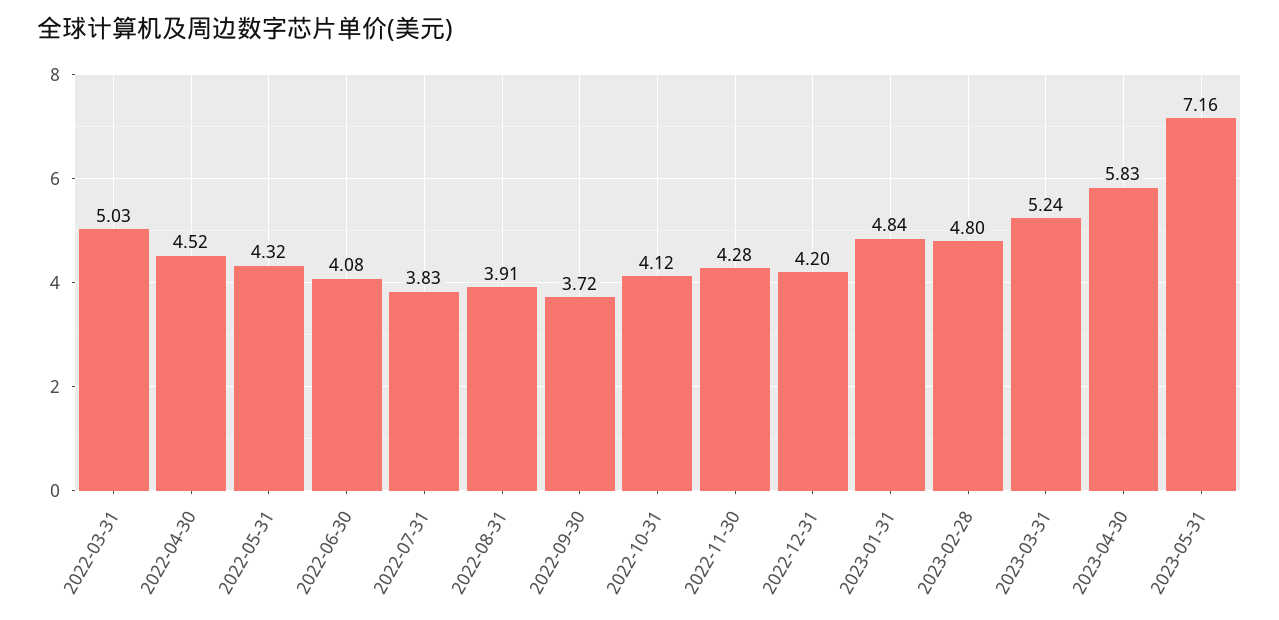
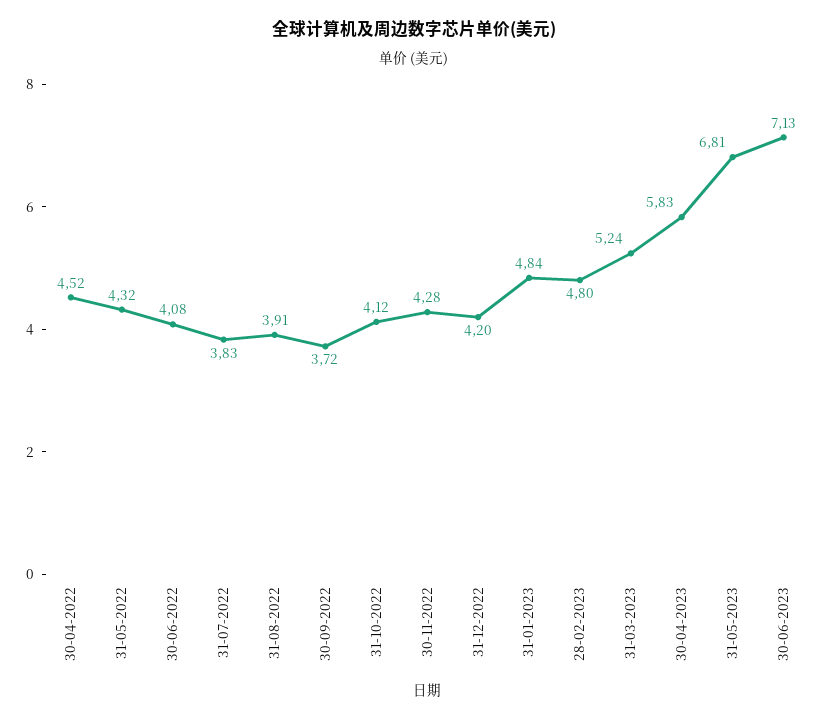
2022-03-31: 5.03 -> none
2023-05-31: 7.16 -> 6.81
30-06-2023: none -> 7.13

